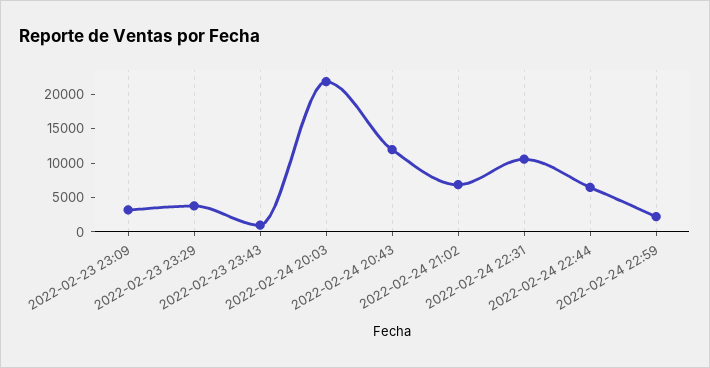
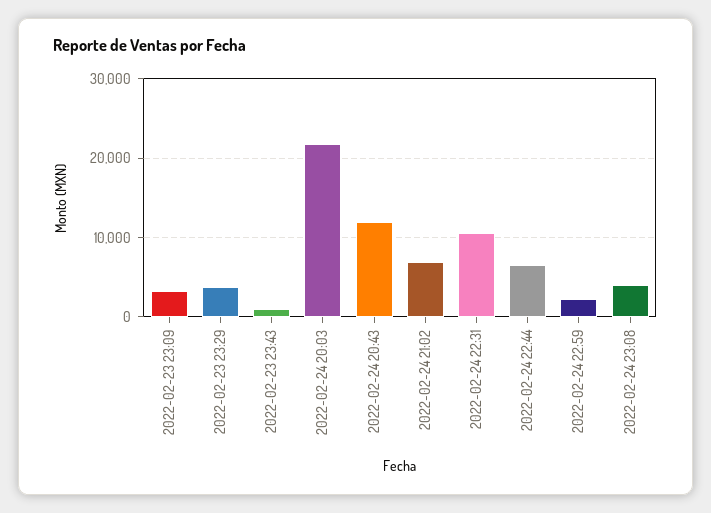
2022-02-24 23:08: none -> 4000

